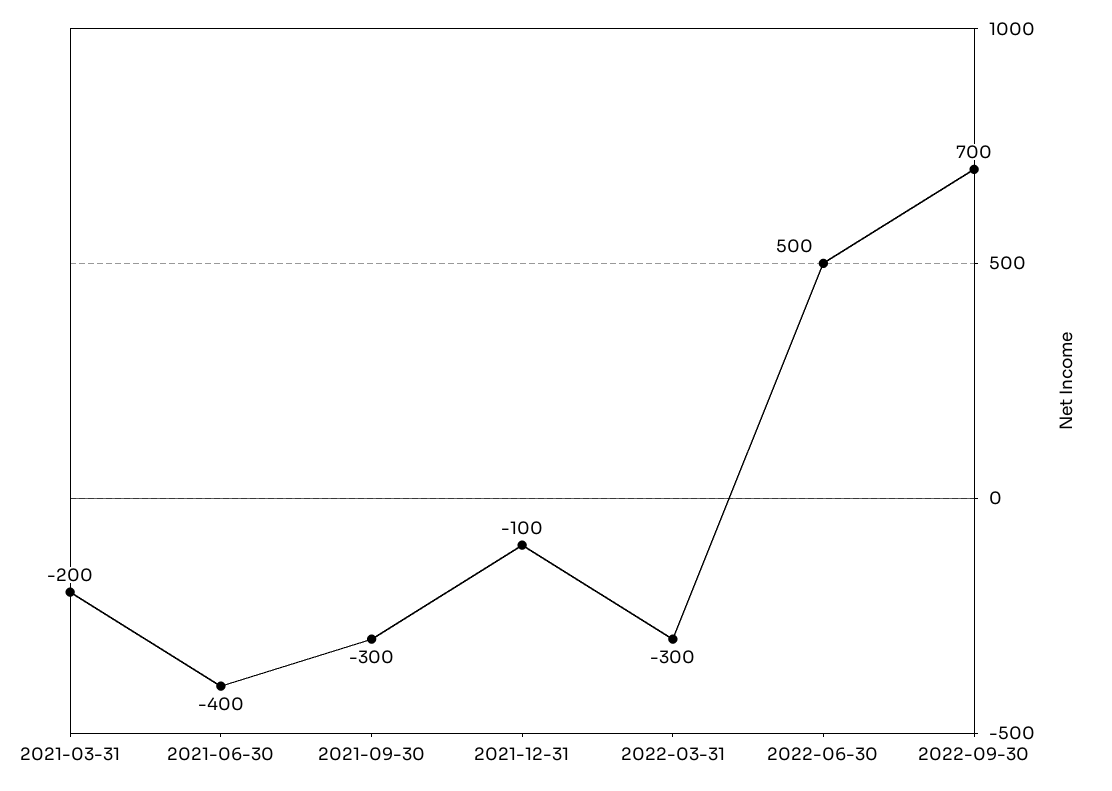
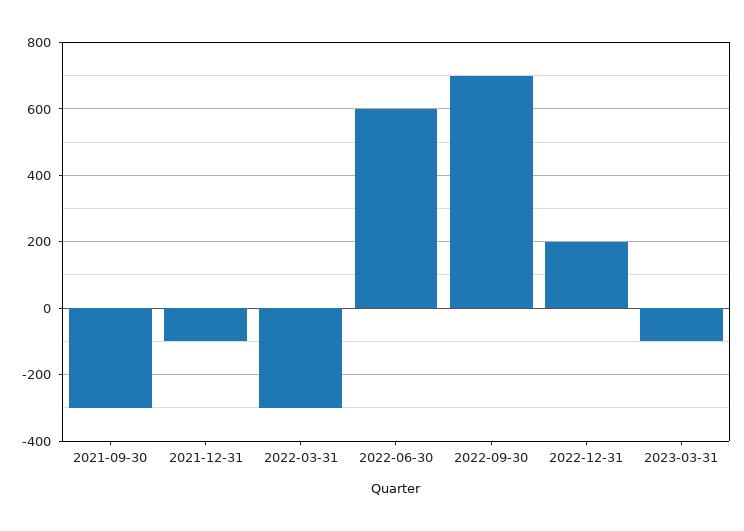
2021-03-31: -200 -> none
2021-06-30: -400 -> none
2022-06-30: 500 -> 600
2022-12-31: none -> 200
2023-03-31: none -> -100

